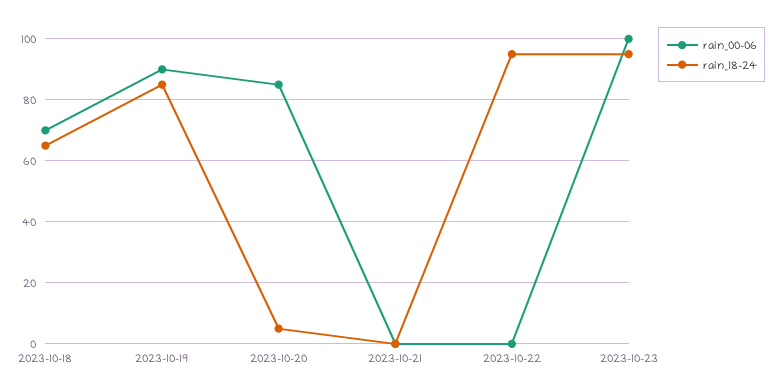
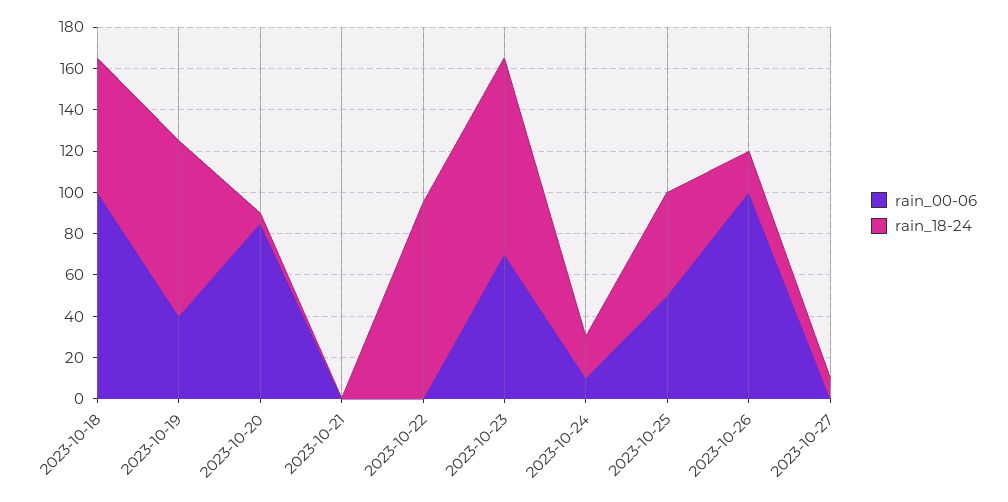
rain_00-06, 2023-10-18: 70 -> 100
rain_00-06, 2023-10-19: 90 -> 40
rain_00-06, 2023-10-23: 100 -> 70
rain_00-06, 2023-10-24: none -> 10
rain_18-24, 2023-10-24: none -> 20
rain_00-06, 2023-10-25: none -> 50
rain_18-24, 2023-10-25: none -> 50
rain_00-06, 2023-10-26: none -> 100
rain_18-24, 2023-10-26: none -> 20
rain_00-06, 2023-10-27: none -> 0
rain_18-24, 2023-10-27: none -> 10

